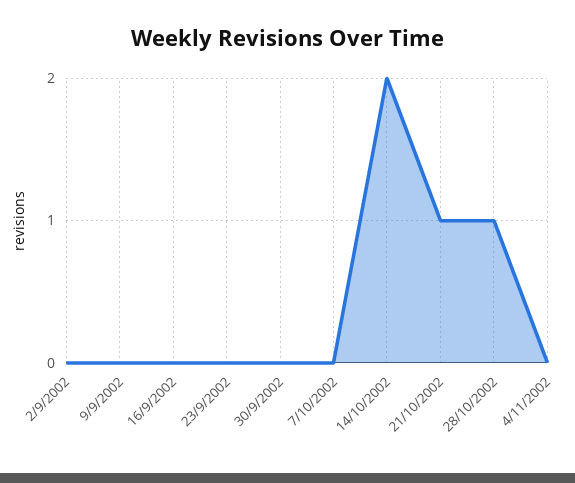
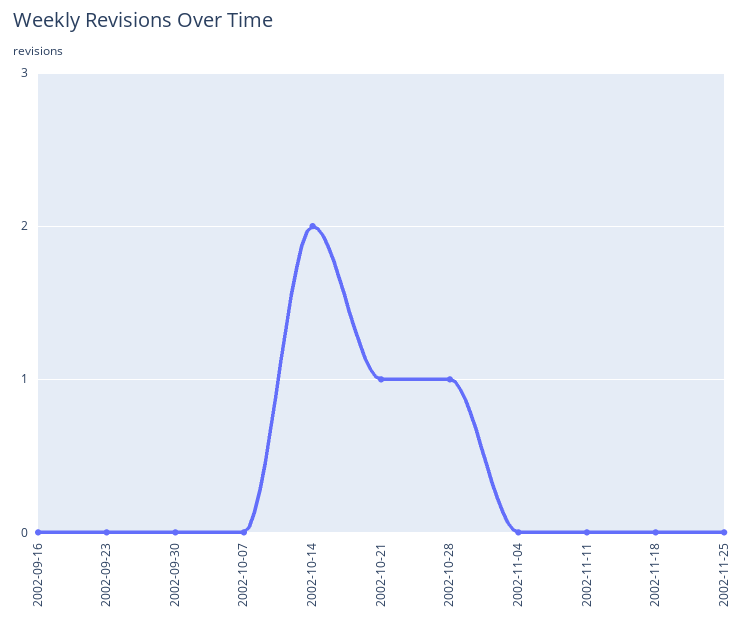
2/9/2002: 0 -> none
9/9/2002: 0 -> none
2002-11-11: none -> 0
2002-11-18: none -> 0
2002-11-25: none -> 0

